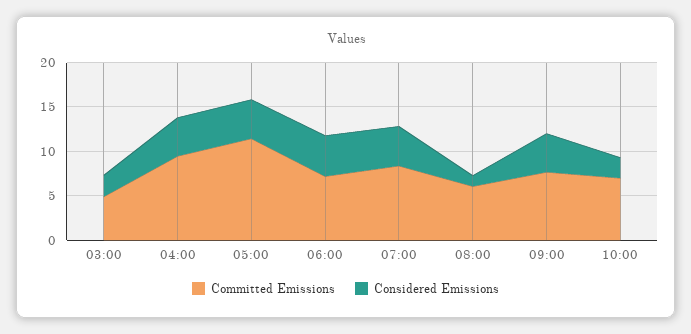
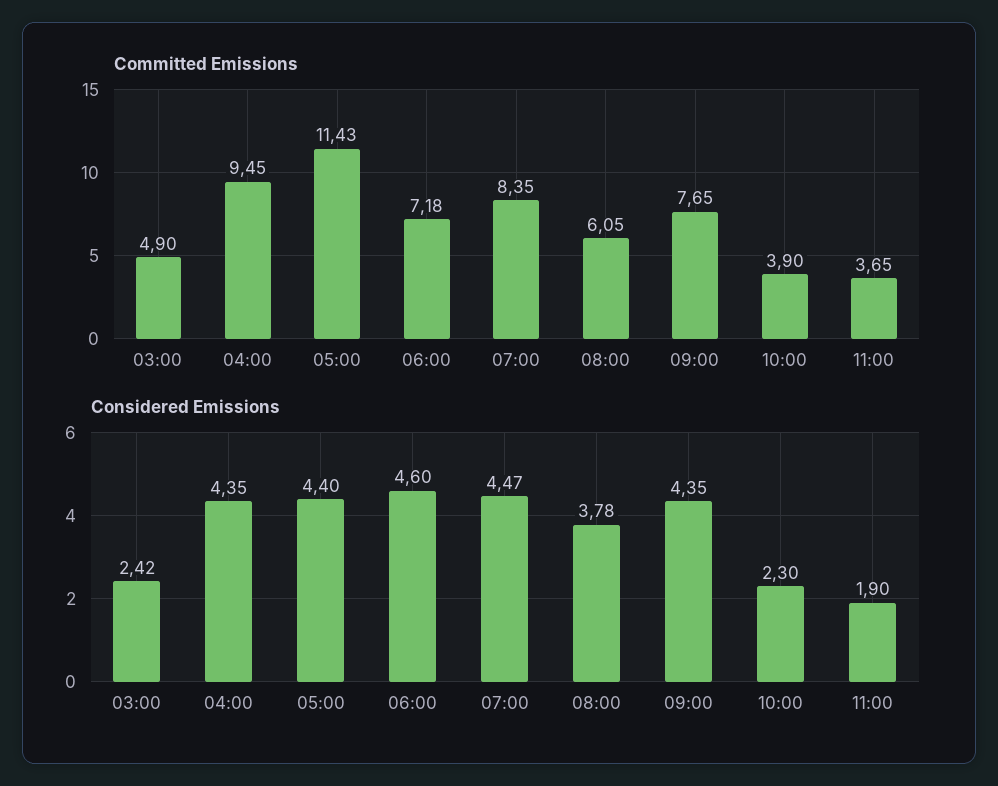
Considered Emissions, 08:00: 1 -> 3.78
Committed Emissions, 10:00: 7 -> 3.9
Committed Emissions, 11:00: none -> 3.65
Considered Emissions, 11:00: none -> 1.9

